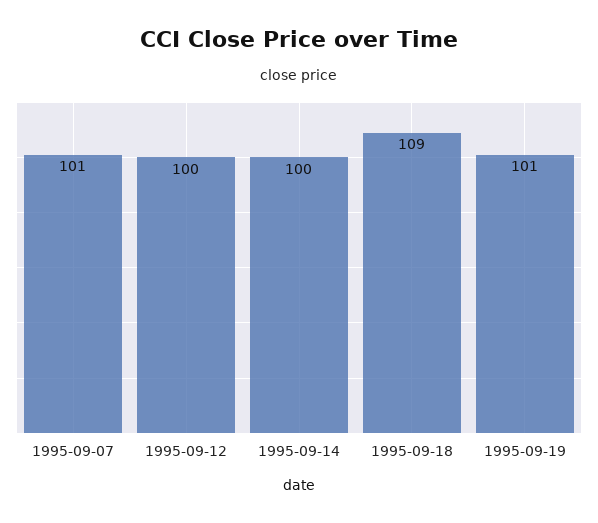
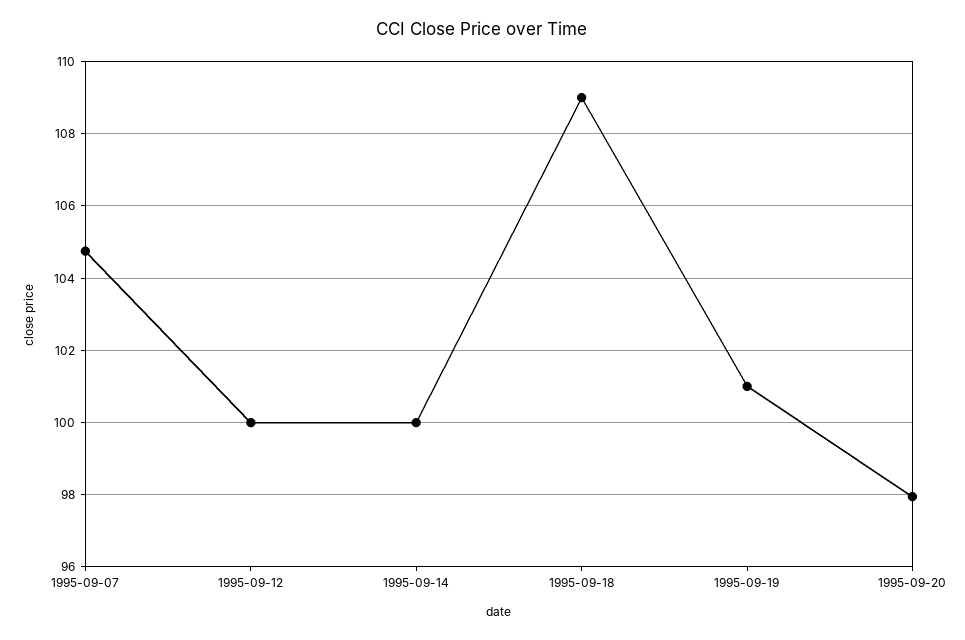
1995-09-07: 101 -> 104.8
1995-09-20: none -> 98

